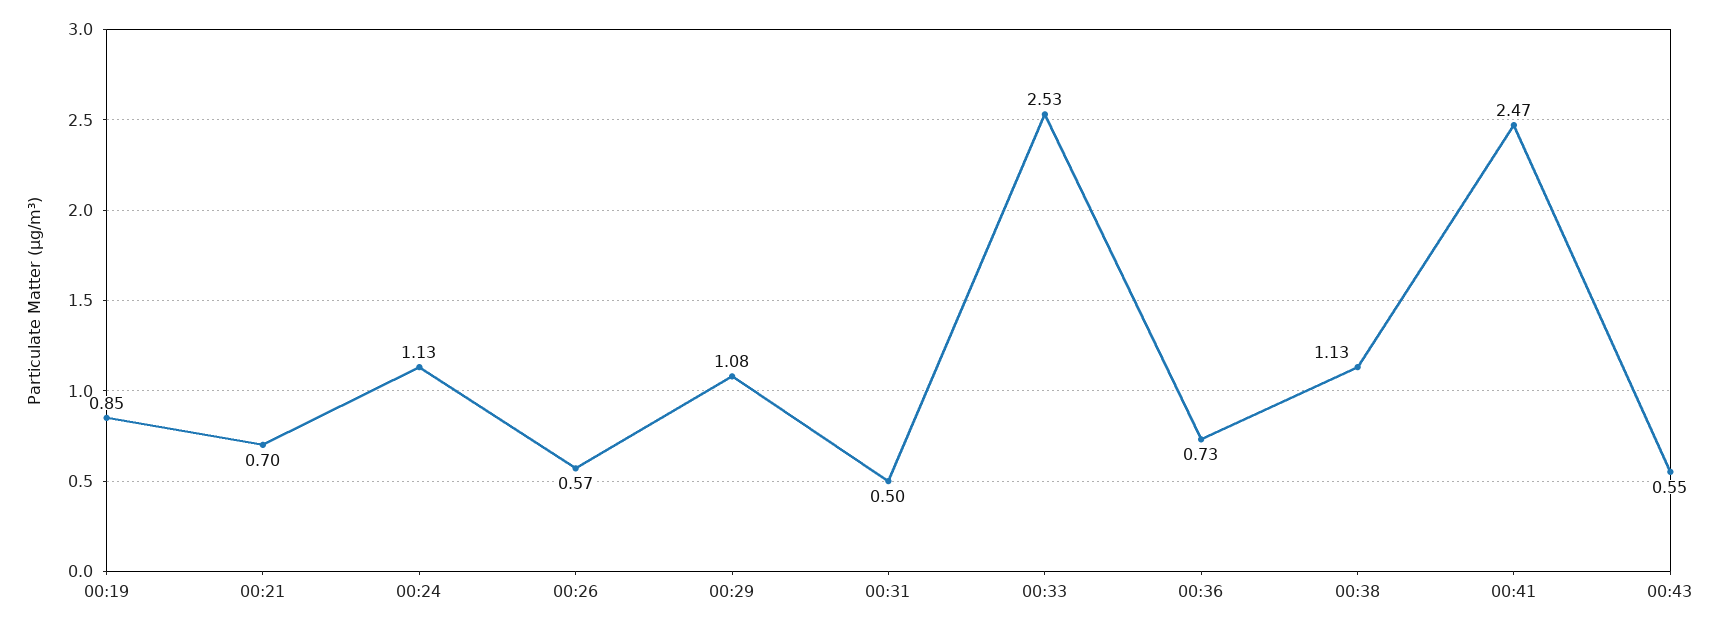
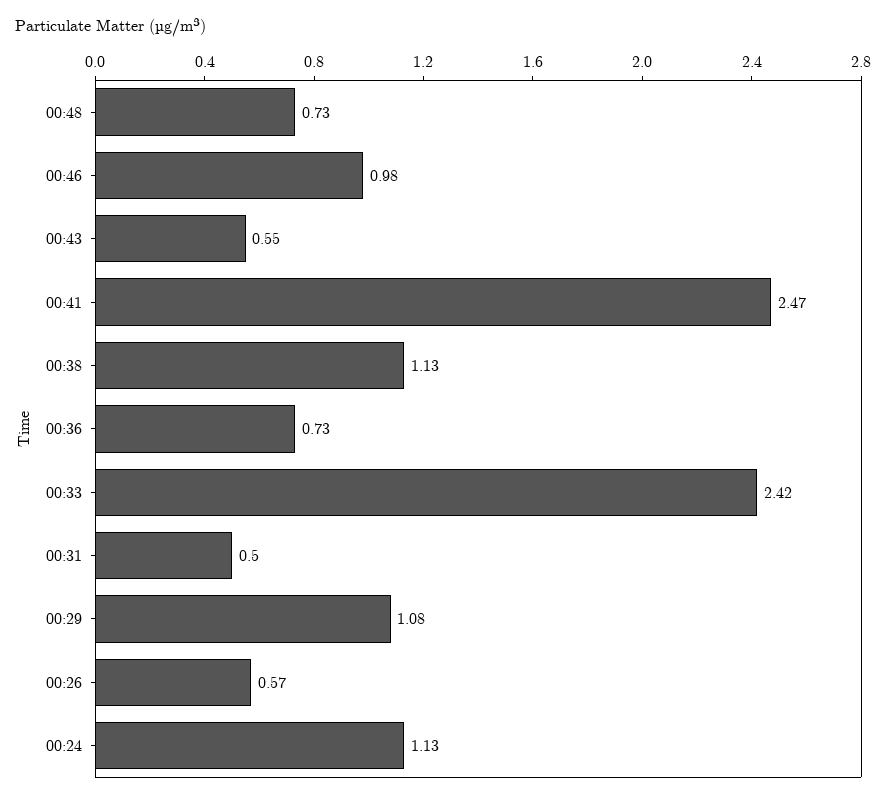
00:19: 0.85 -> none
00:21: 0.7 -> none
00:33: 2.53 -> 2.42
00:48: none -> 0.73
00:46: none -> 0.98

